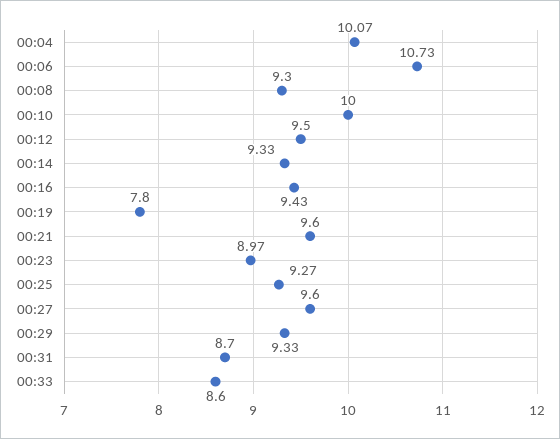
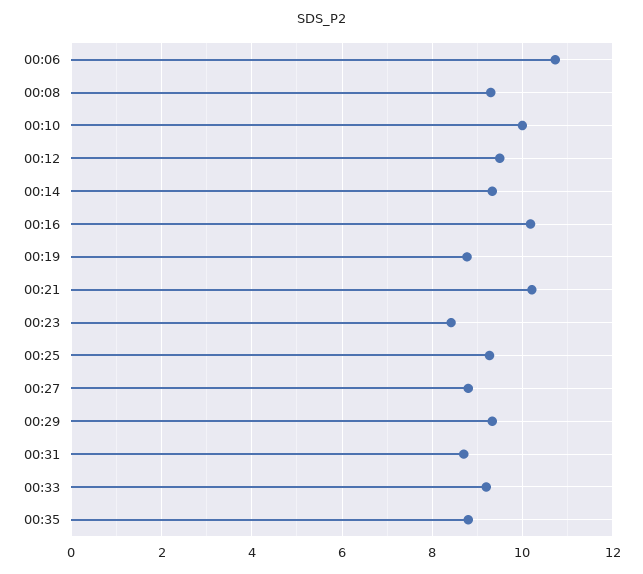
00:04: 10.07 -> none
00:16: 9.43 -> 10.2
00:19: 7.8 -> 8.8
00:21: 9.6 -> 10.2
00:23: 8.97 -> 8.4
00:27: 9.6 -> 8.8
00:33: 8.6 -> 9.2
00:35: none -> 8.8

